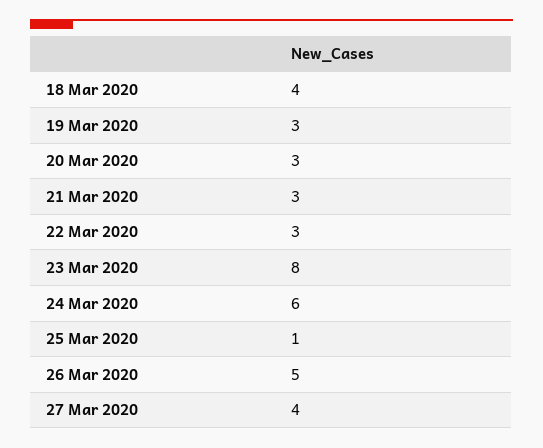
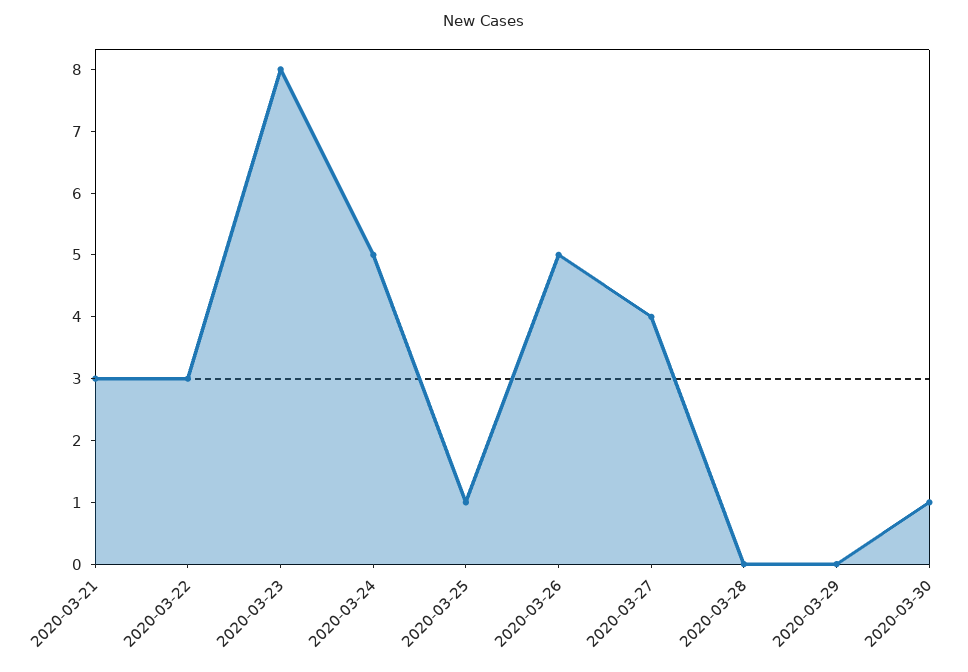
18 Mar 2020: 4 -> none
19 Mar 2020: 3 -> none
20 Mar 2020: 3 -> none
24 Mar 2020: 6 -> 5
2020-03-28: none -> 0
2020-03-29: none -> 0
2020-03-30: none -> 1

